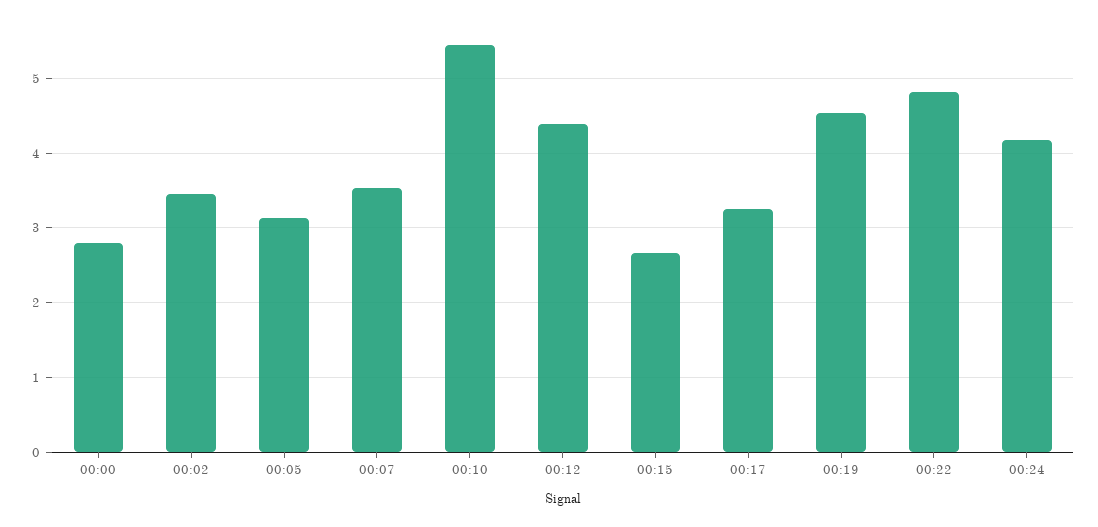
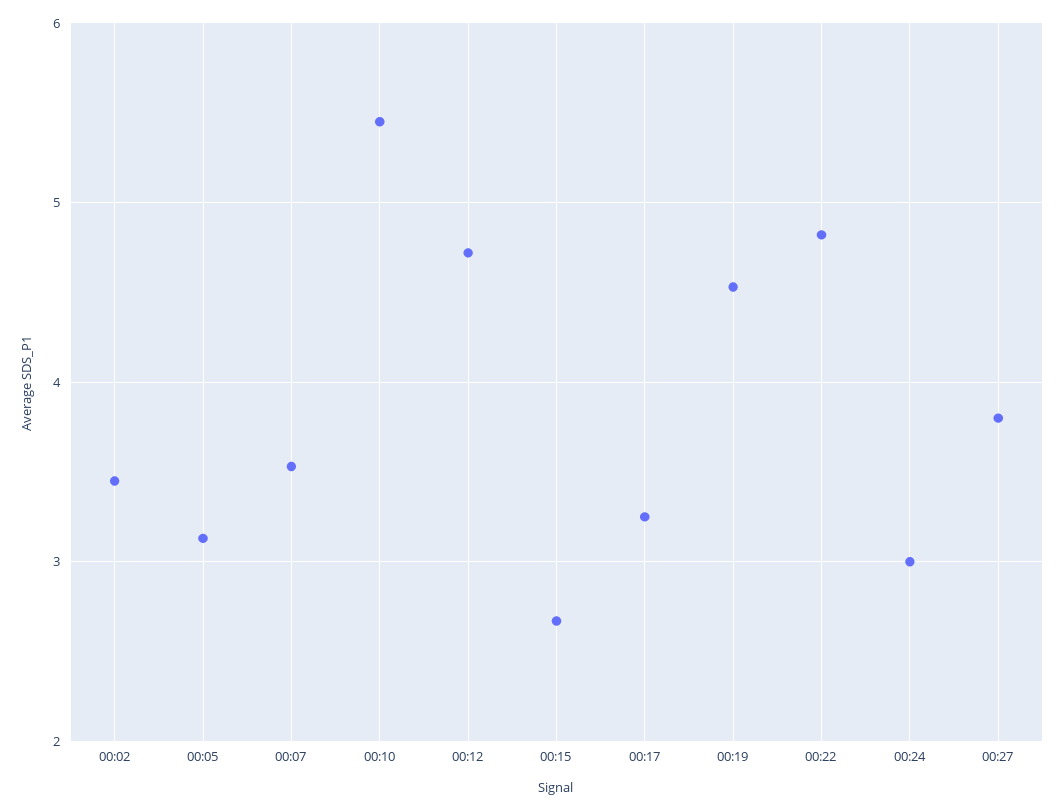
00:00: 2.8 -> none
00:12: 4.4 -> 4.7
00:24: 4.2 -> 3
00:27: none -> 3.8

